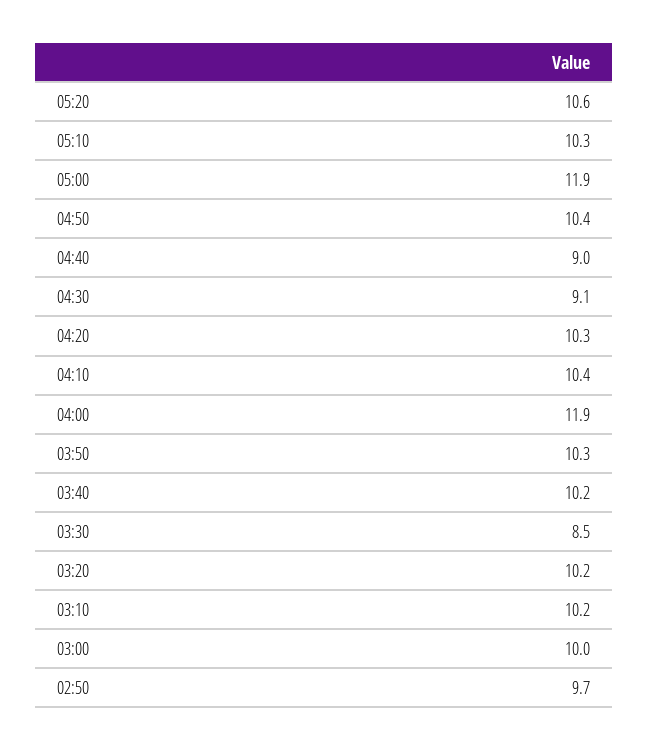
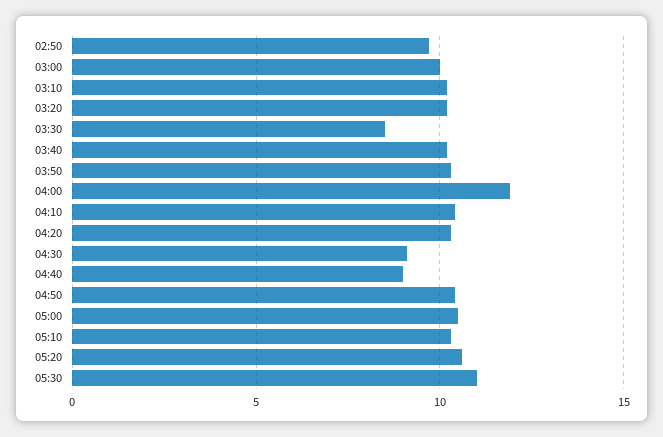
05:00: 11.9 -> 10.5
05:30: none -> 11

